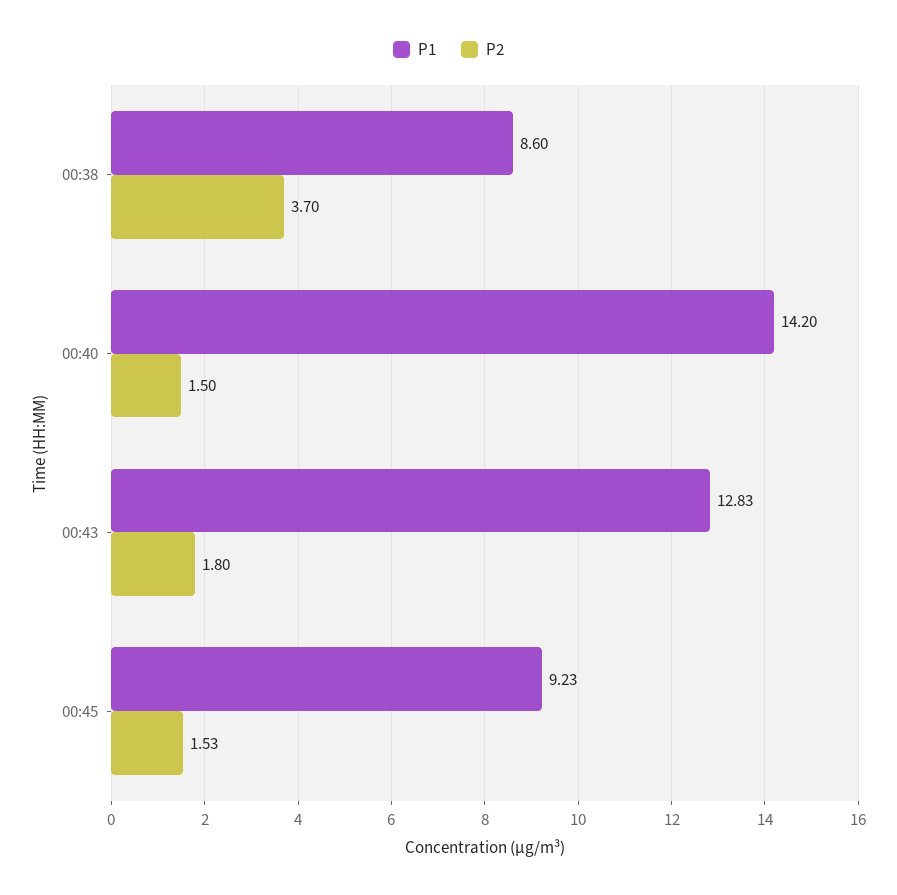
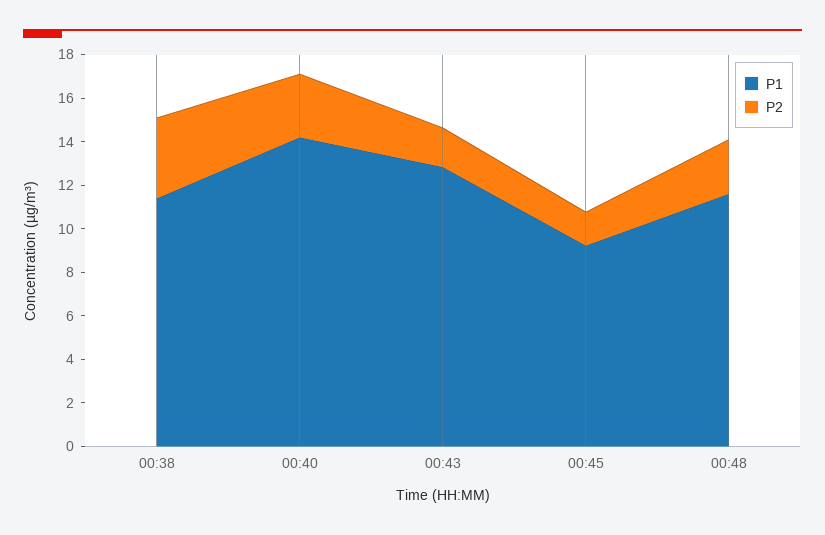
P1, 00:38: 8.6 -> 11.5
P2, 00:40: 1.5 -> 3
P1, 00:48: none -> 11.5
P2, 00:48: none -> 2.5

